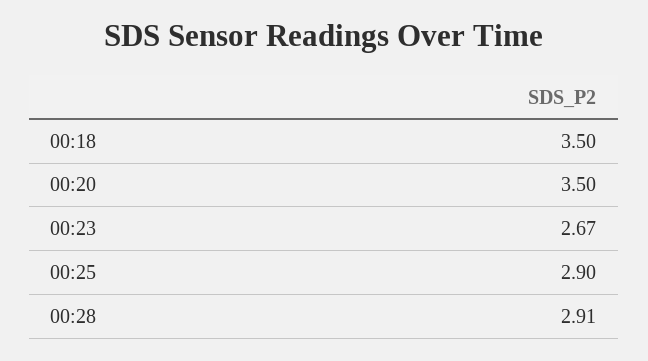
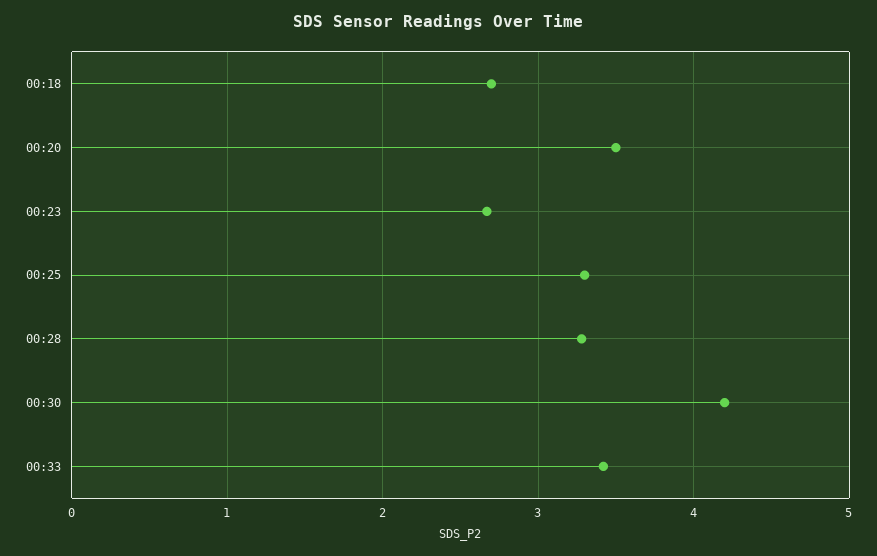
00:18: 3.5 -> 2.7
00:25: 2.9 -> 3.3
00:28: 2.91 -> 3.3
00:30: none -> 4.2
00:33: none -> 3.4

